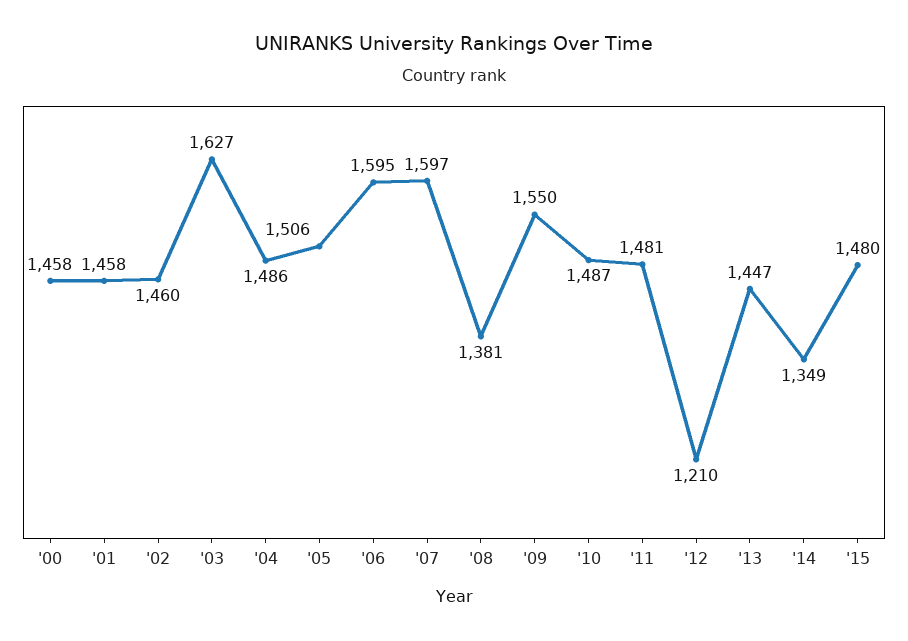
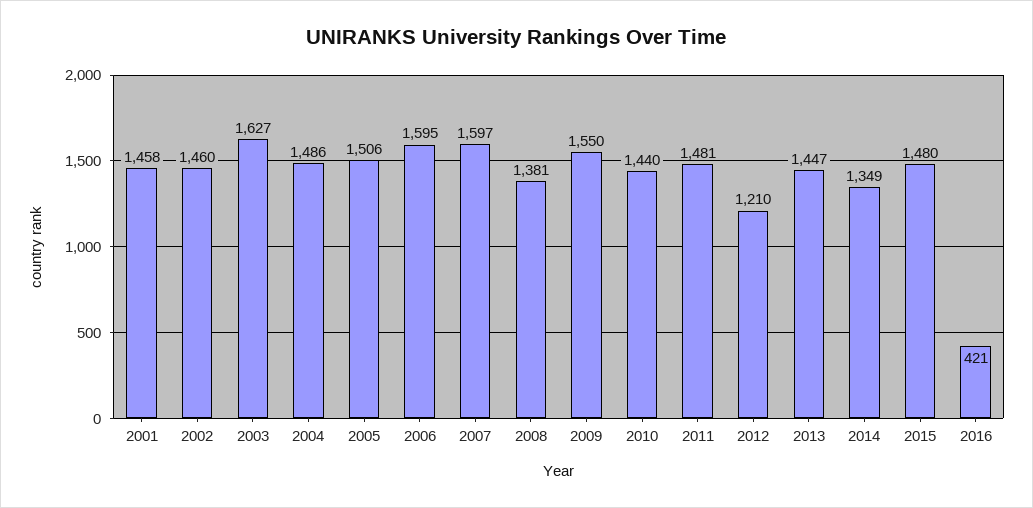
'00: 1458 -> none
'10: 1487 -> 1440
2016: none -> 421

